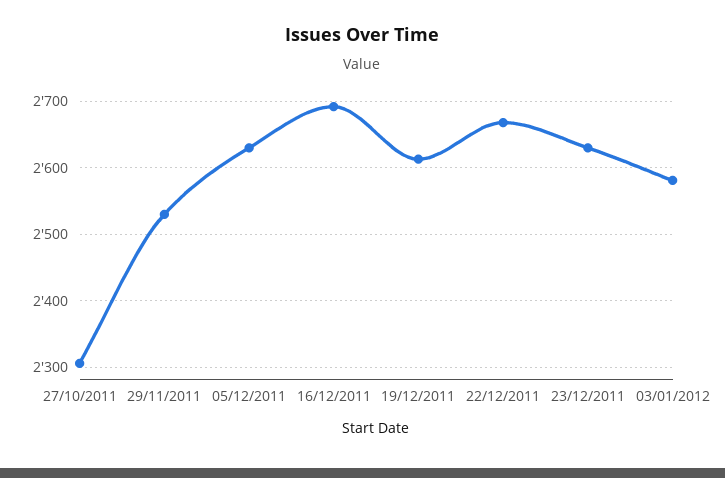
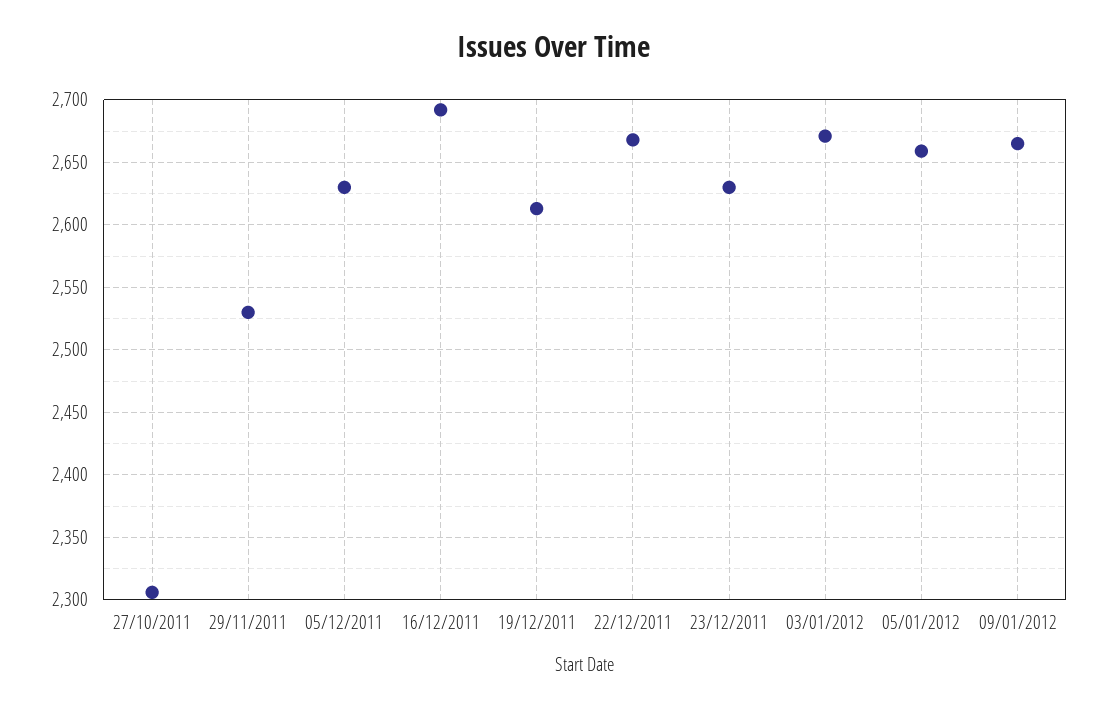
03/01/2012: 2580 -> 2670
05/01/2012: none -> 2660
09/01/2012: none -> 2665

